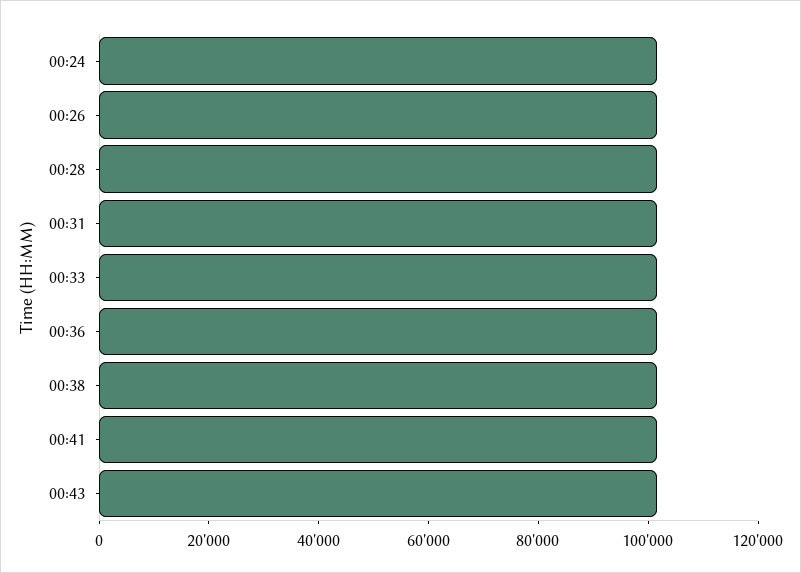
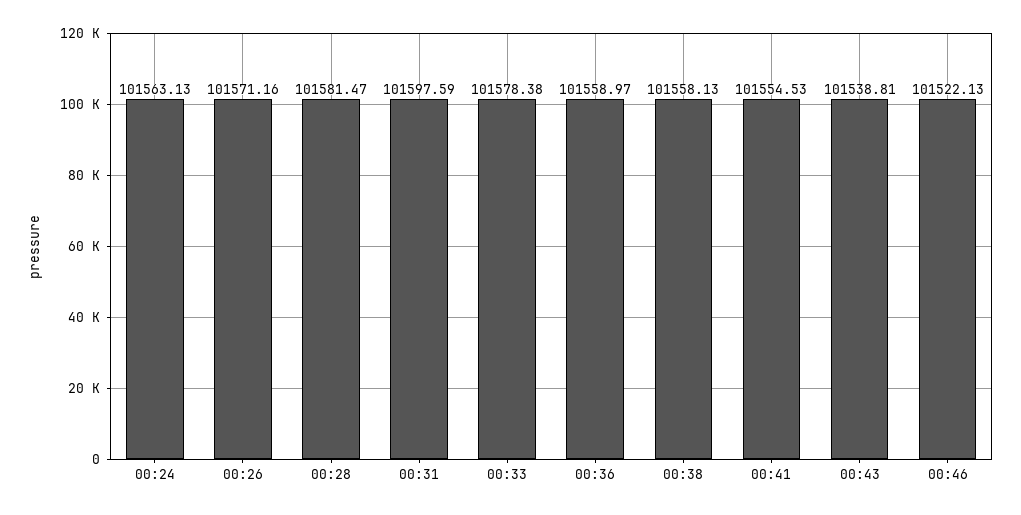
00:46: none -> 101522.13

